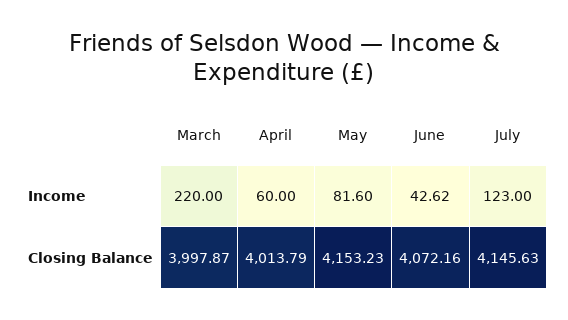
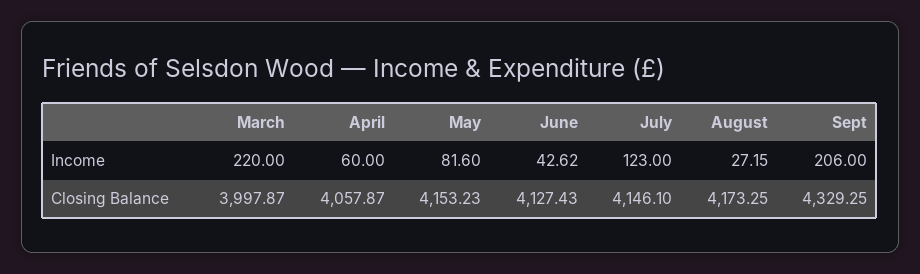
April, Closing Balance: 4013.79 -> 4057.87
June, Closing Balance: 4072.16 -> 4127.43
July, Closing Balance: 4145.63 -> 4146.1
August, Income: none -> 27.15
Sept, Income: none -> 206
August, Closing Balance: none -> 4173.25
Sept, Closing Balance: none -> 4329.25

